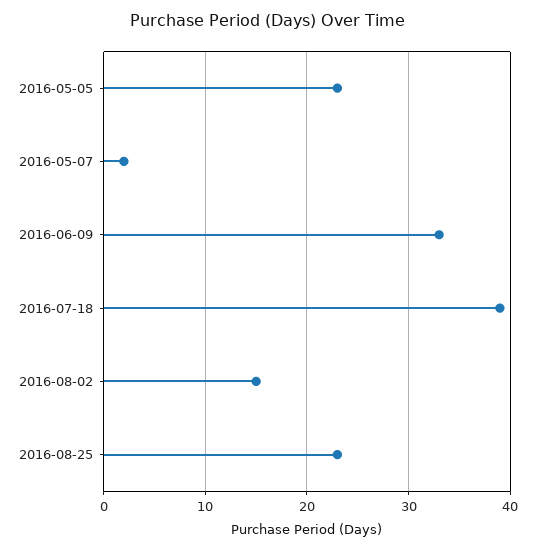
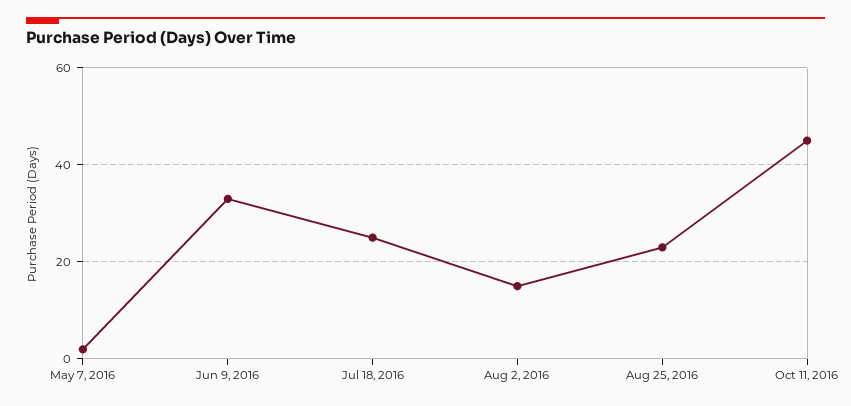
2016-05-05: 23 -> none
2016-07-18: 39 -> 25
Oct 11, 2016: none -> 45

